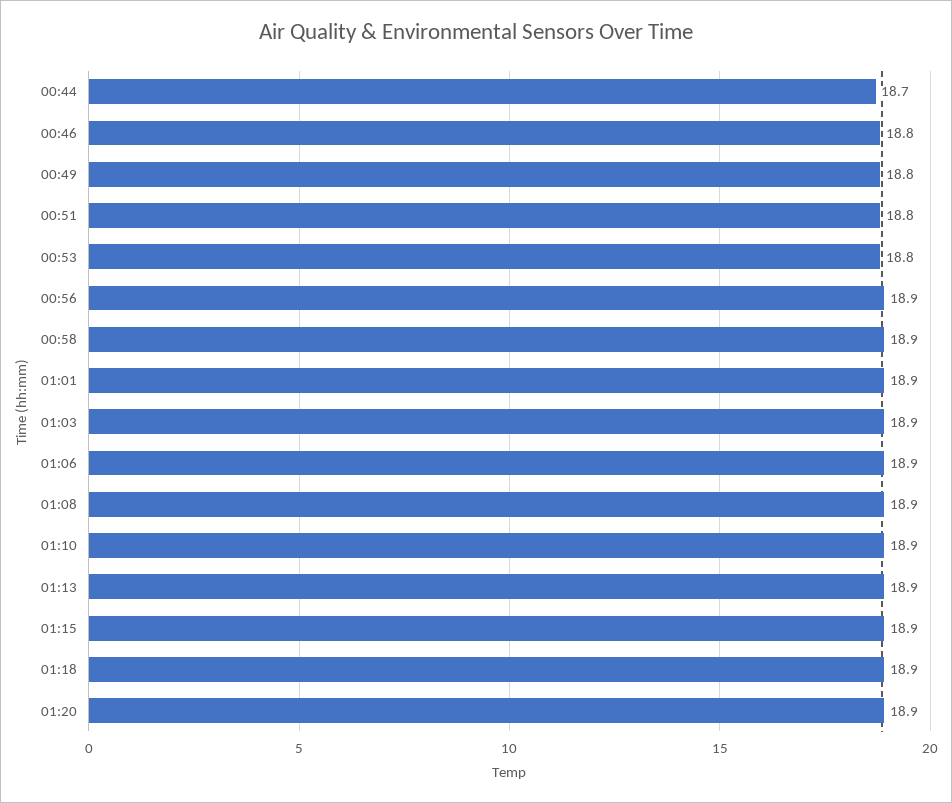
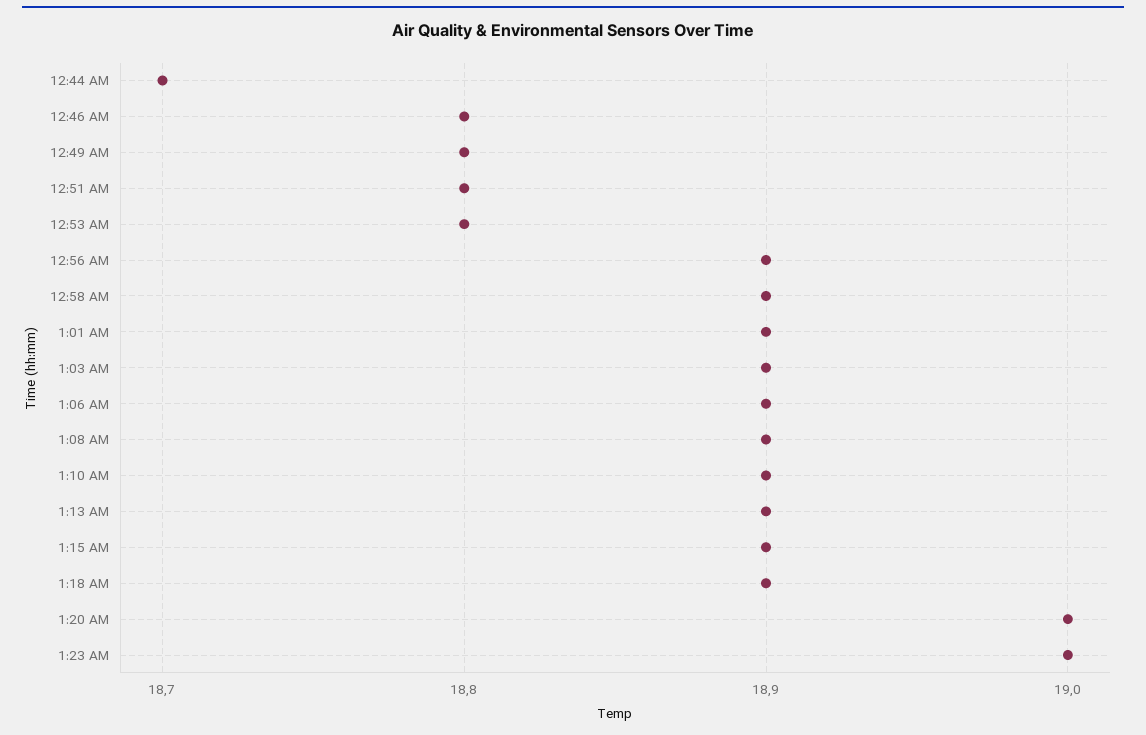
01:20: 18.9 -> 19
1:23 AM: none -> 19

